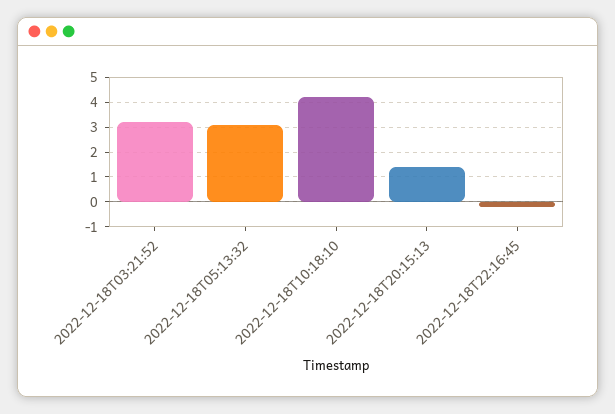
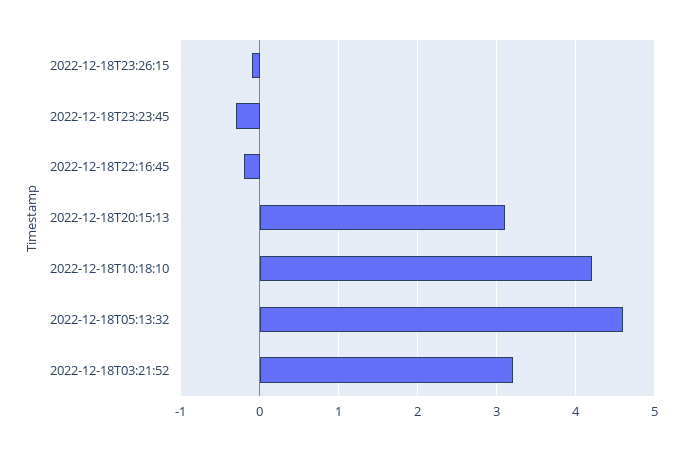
2022-12-18T05:13:32: 3 -> 4.6
2022-12-18T20:15:13: 1.5 -> 3.1
2022-12-18T23:26:15: none -> -0.1
2022-12-18T23:23:45: none -> -0.3

